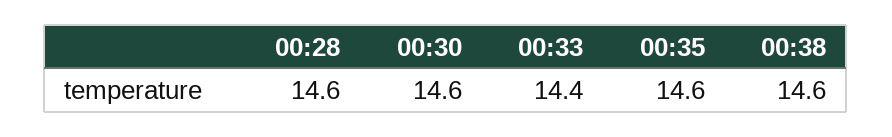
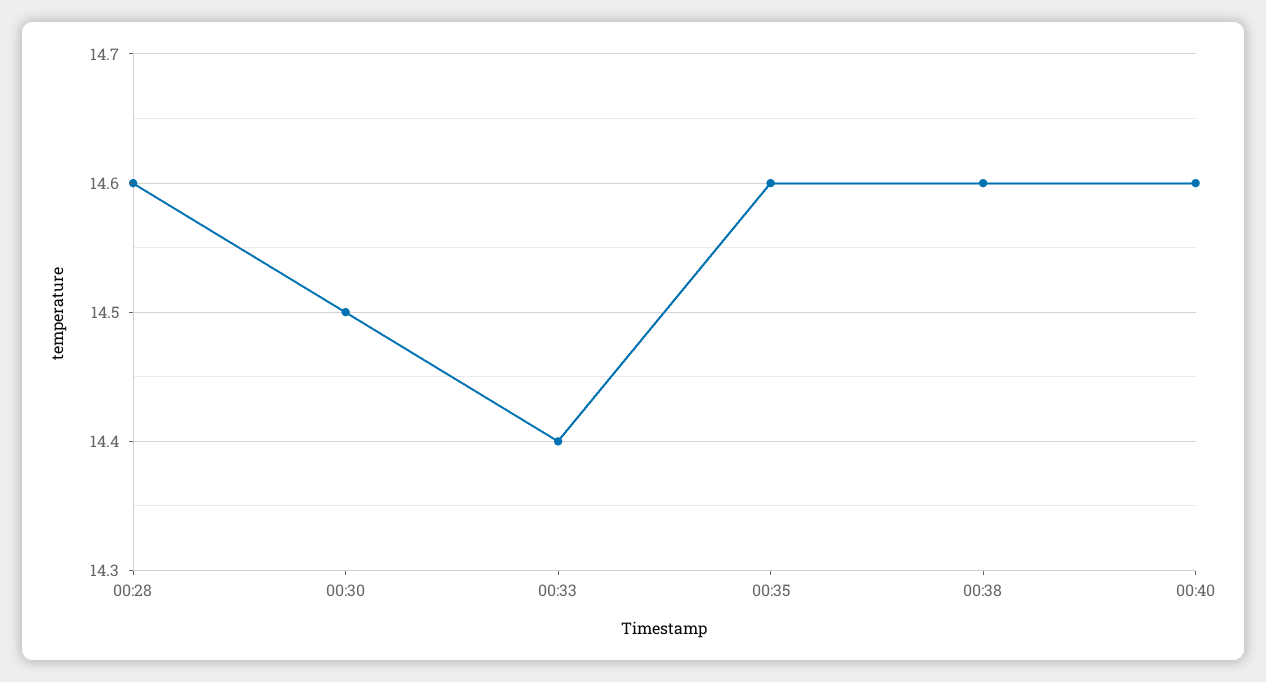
00:30: 14.6 -> 14.5
00:40: none -> 14.6

